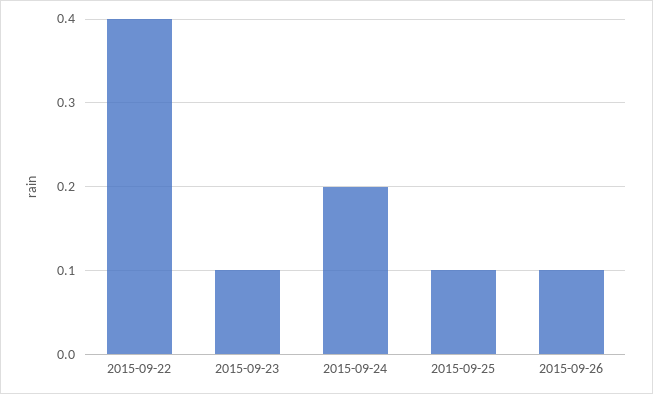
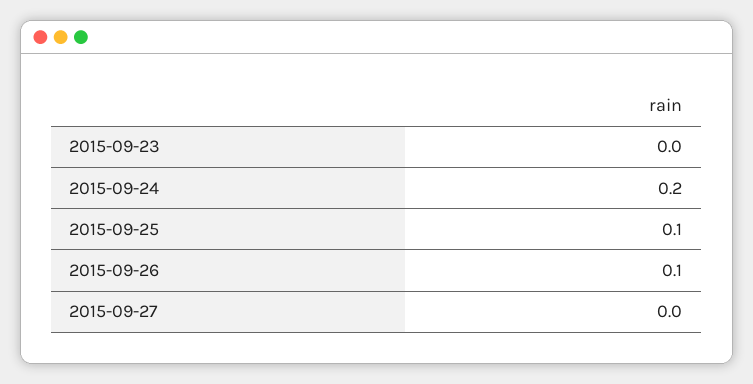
2015-09-22: 0.4 -> none
2015-09-23: 0.1 -> 0
2015-09-27: none -> 0

